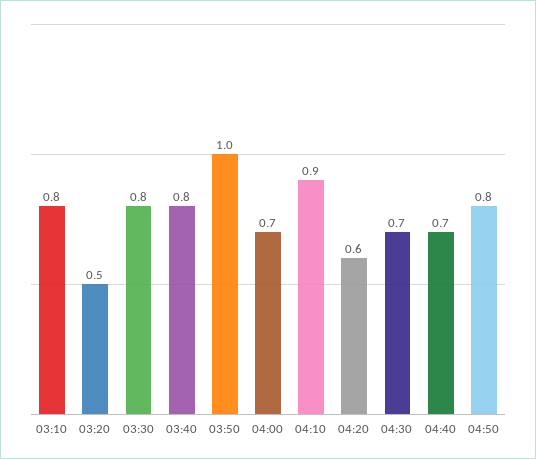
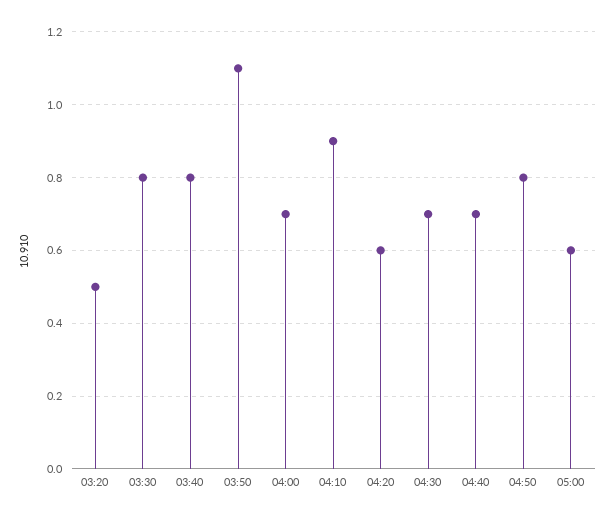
03:10: 0.8 -> none
03:50: 1 -> 1.1
05:00: none -> 0.6

